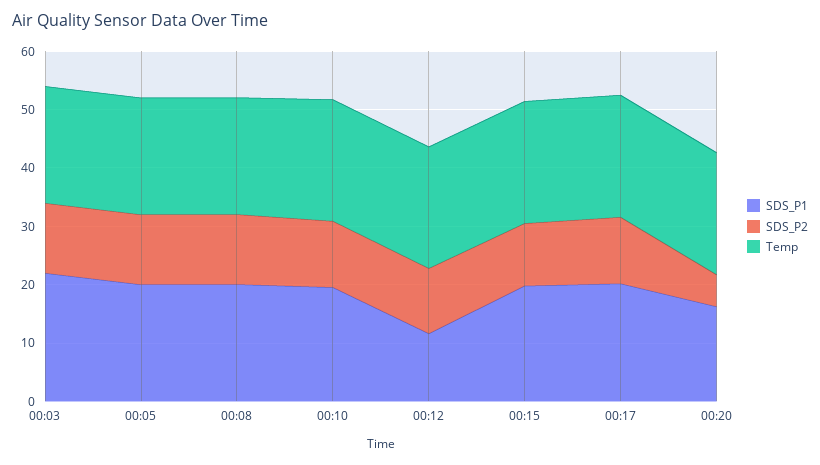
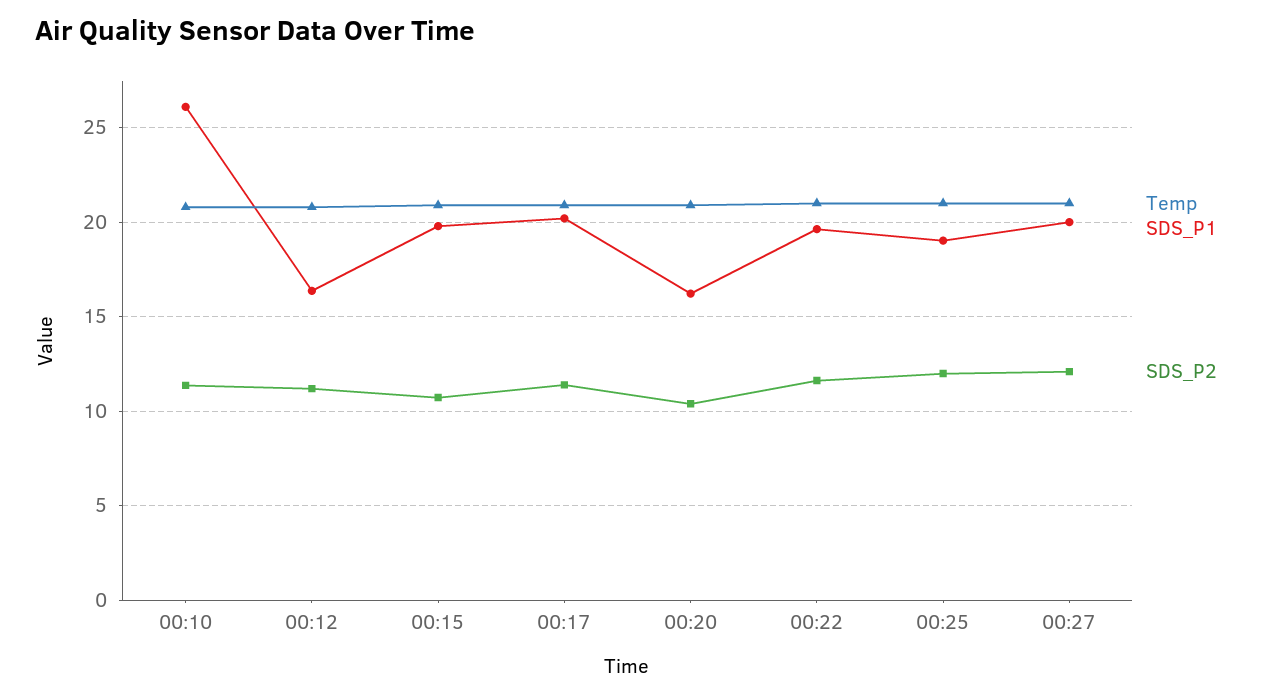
SDS_P1, 00:03: 22 -> none
SDS_P2, 00:03: 12 -> none
Temp, 00:03: 20 -> none
SDS_P1, 00:05: 20 -> none
SDS_P2, 00:05: 12 -> none
Temp, 00:05: 20 -> none
SDS_P1, 00:08: 20 -> none
SDS_P2, 00:08: 12 -> none
Temp, 00:08: 20 -> none
SDS_P1, 00:10: 20 -> 26
SDS_P1, 00:12: 12 -> 16.5
SDS_P2, 00:20: 6 -> 10.5
Temp, 00:22: none -> 21
SDS_P1, 00:22: none -> 19.5
SDS_P2, 00:22: none -> 11.5
Temp, 00:25: none -> 21
SDS_P1, 00:25: none -> 19
SDS_P2, 00:25: none -> 12
Temp, 00:27: none -> 21
SDS_P1, 00:27: none -> 20
SDS_P2, 00:27: none -> 12

